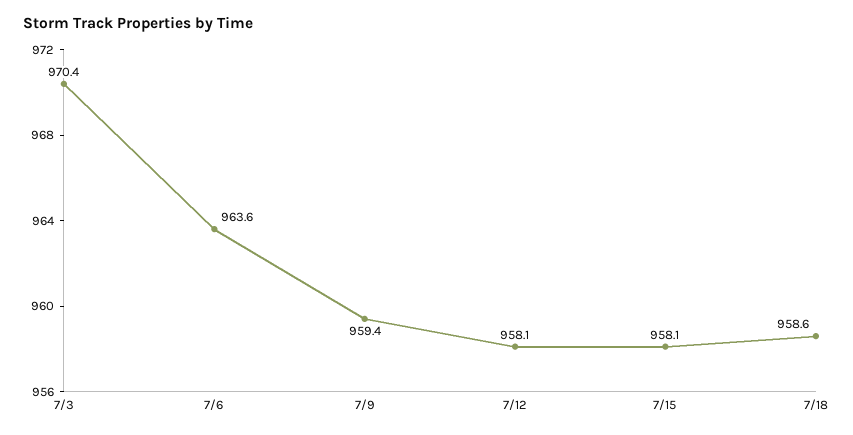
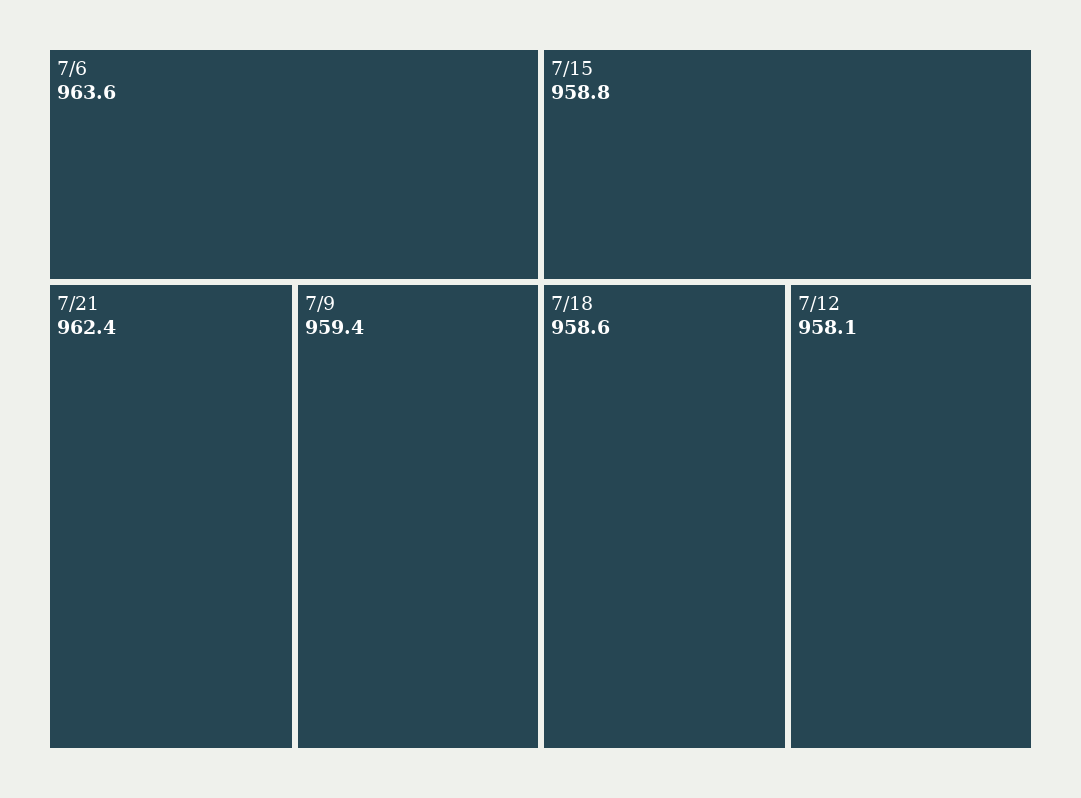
7/3: 970.4 -> none
7/15: 958.1 -> 958.8
7/21: none -> 962.4

